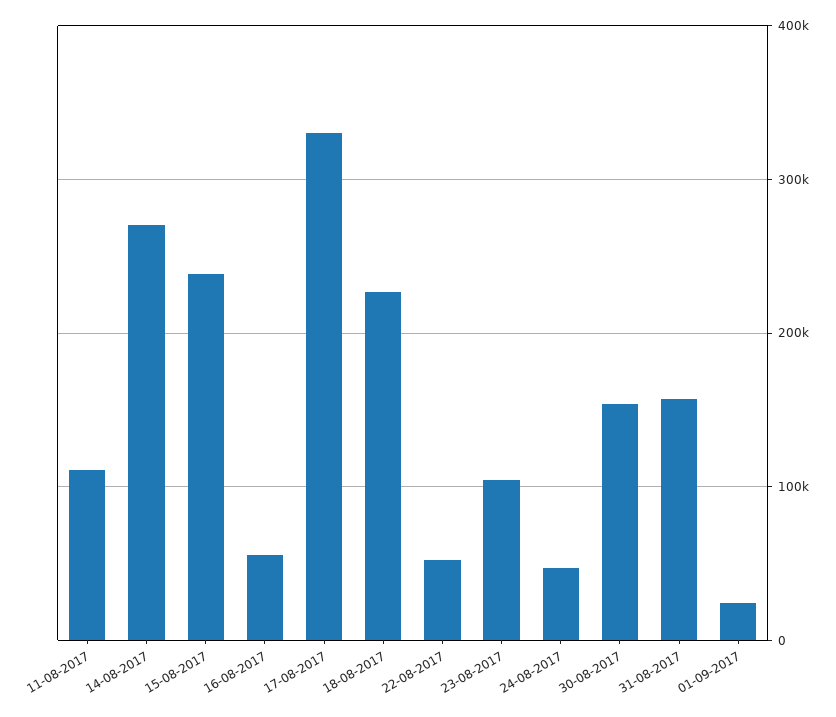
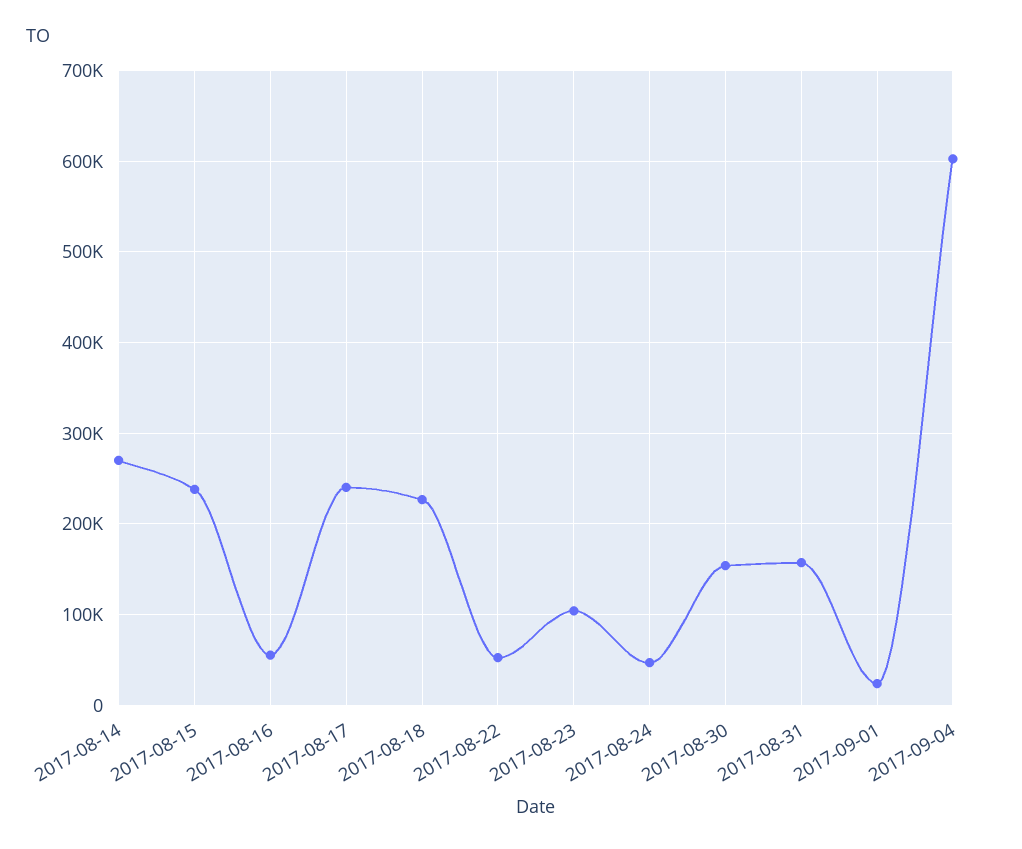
11-08-2017: 110000 -> none
17-08-2017: 330000 -> 240000
2017-09-04: none -> 600000

